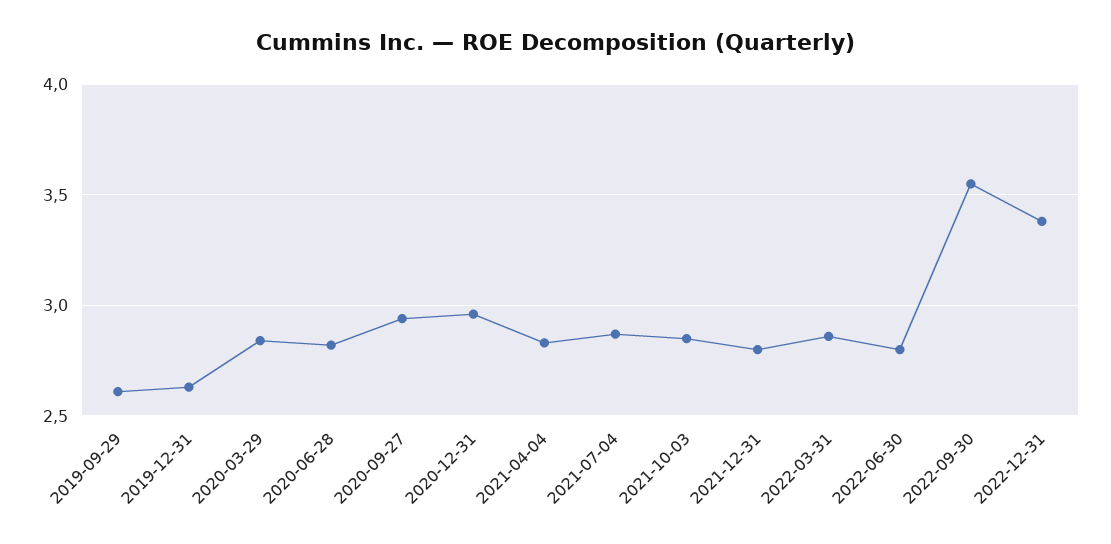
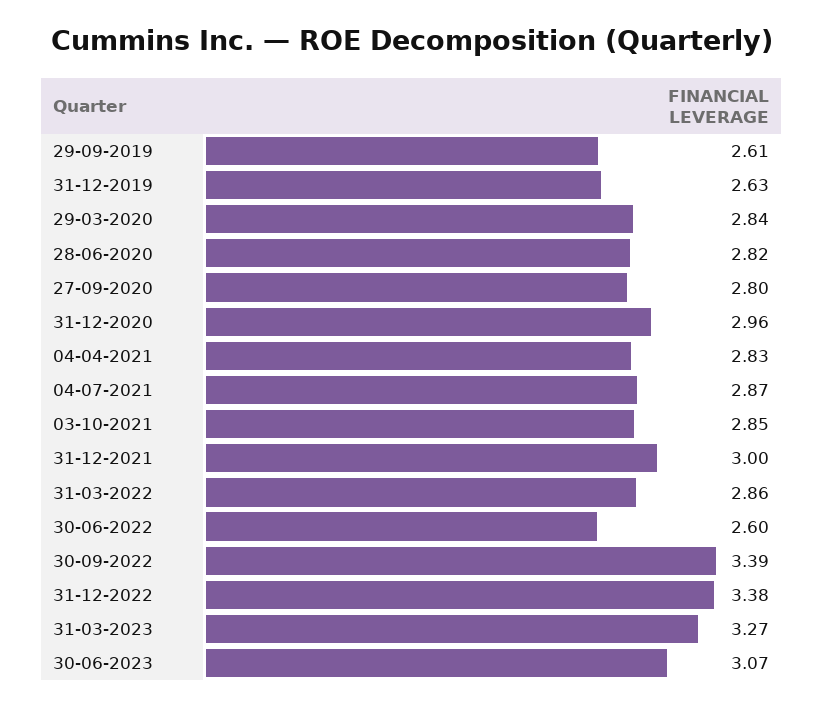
2020-09-27: 2.95 -> 2.8
2021-12-31: 2.8 -> 3
2022-06-30: 2.8 -> 2.6
2022-09-30: 3.55 -> 3.39
31-03-2023: none -> 3.27
30-06-2023: none -> 3.07

